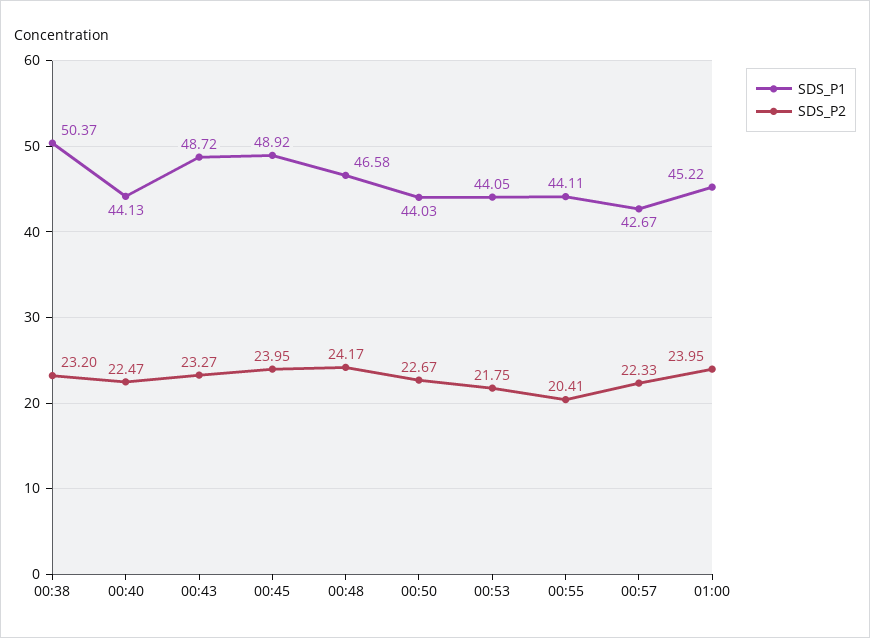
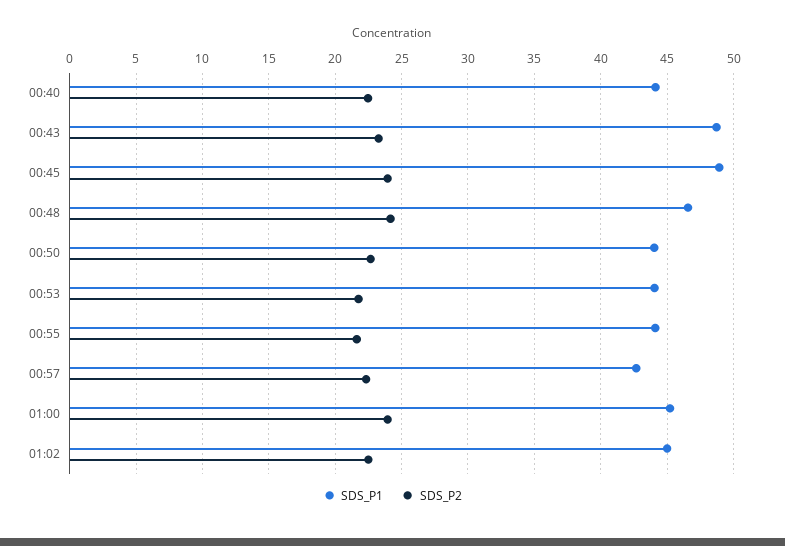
SDS_P1, 00:38: 50.37 -> none
SDS_P2, 00:38: 23.2 -> none
SDS_P2, 00:55: 20.41 -> 21.5
SDS_P1, 01:02: none -> 45
SDS_P2, 01:02: none -> 22.5

